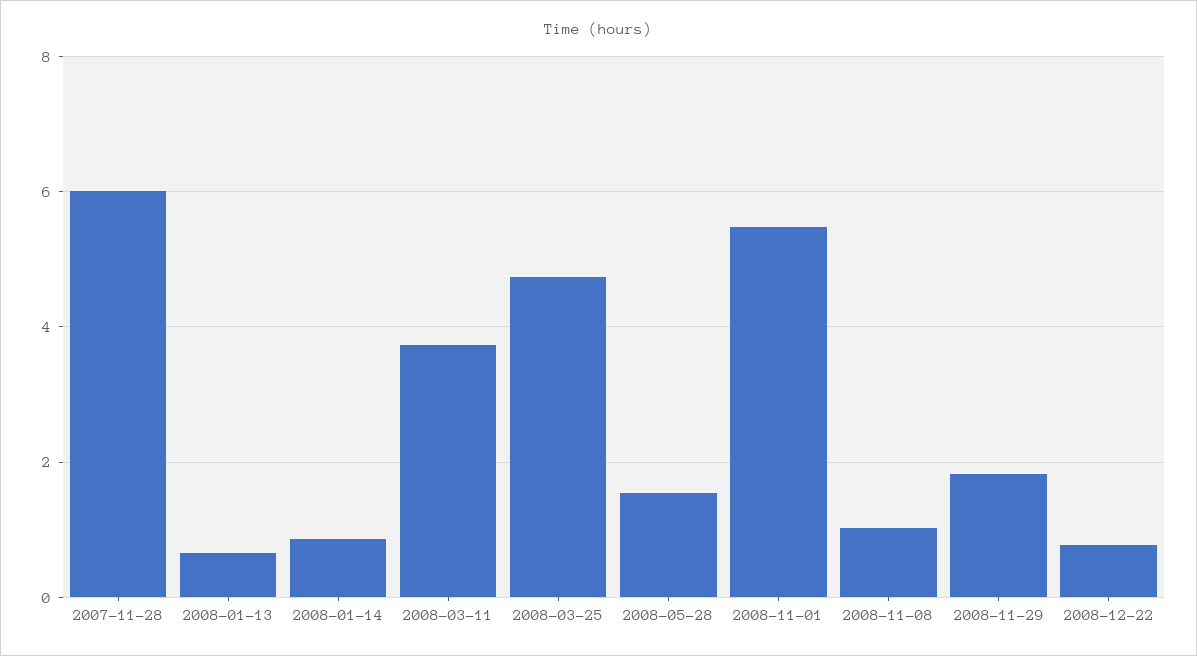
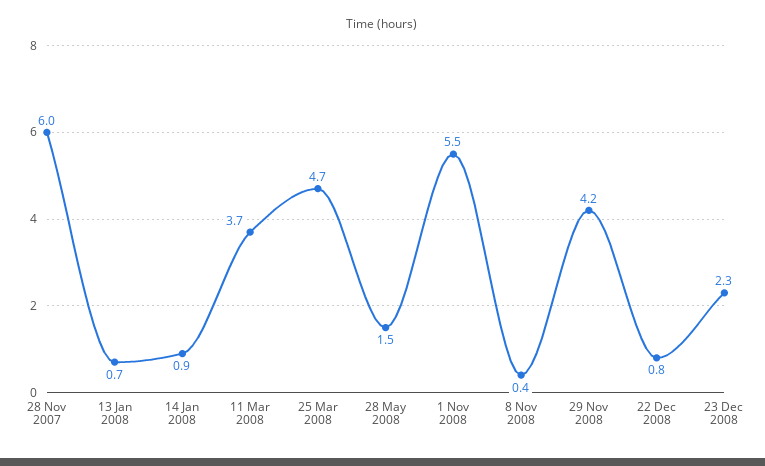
2008-11-08: 1 -> 0.4
2008-11-29: 1.8 -> 4.2
23 Dec 2008: none -> 2.3

